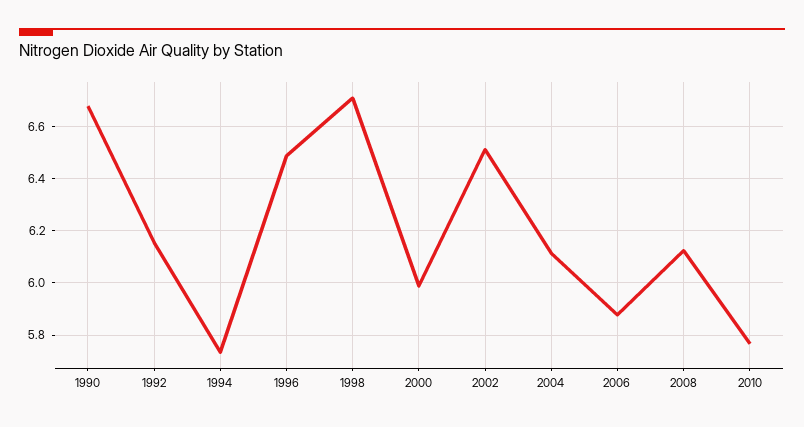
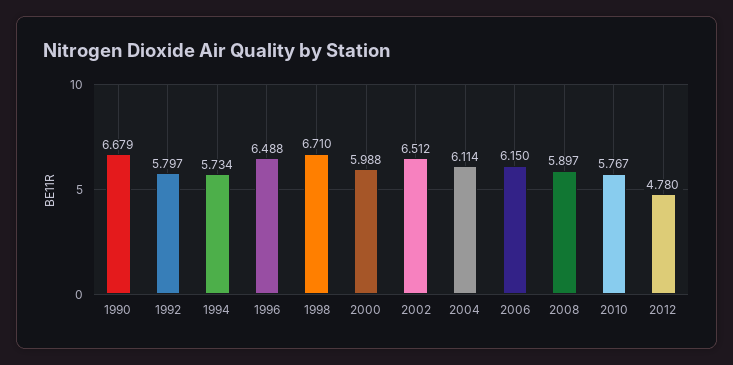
1992: 6.15 -> 5.797
2006: 5.875 -> 6.15
2008: 6.125 -> 5.897
2012: none -> 4.78

